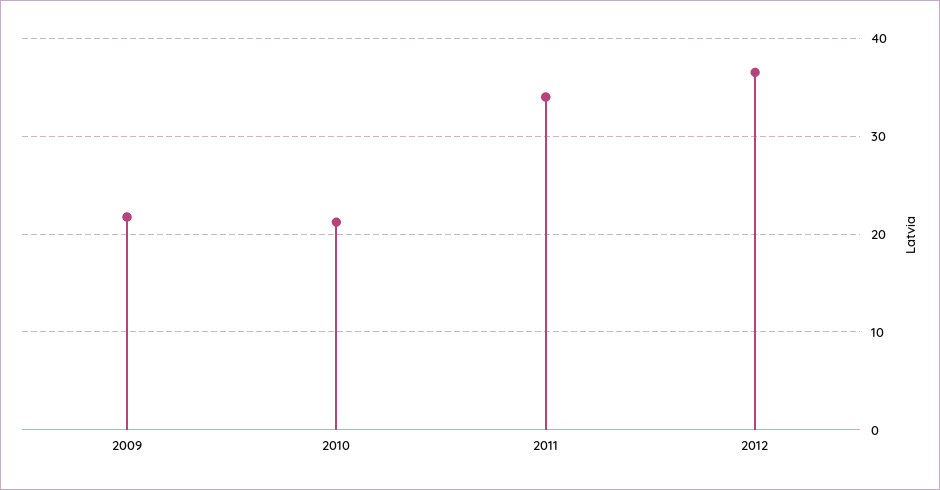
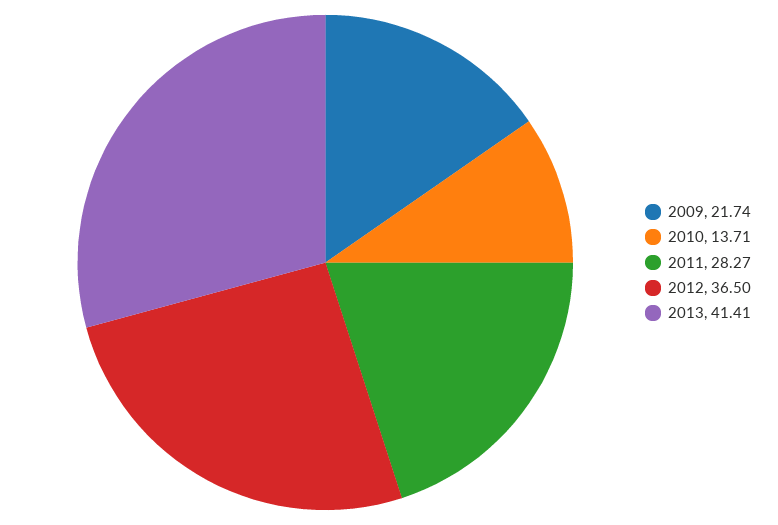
2010: 21 -> 13.71
2011: 34 -> 28.27
2013: none -> 41.41

